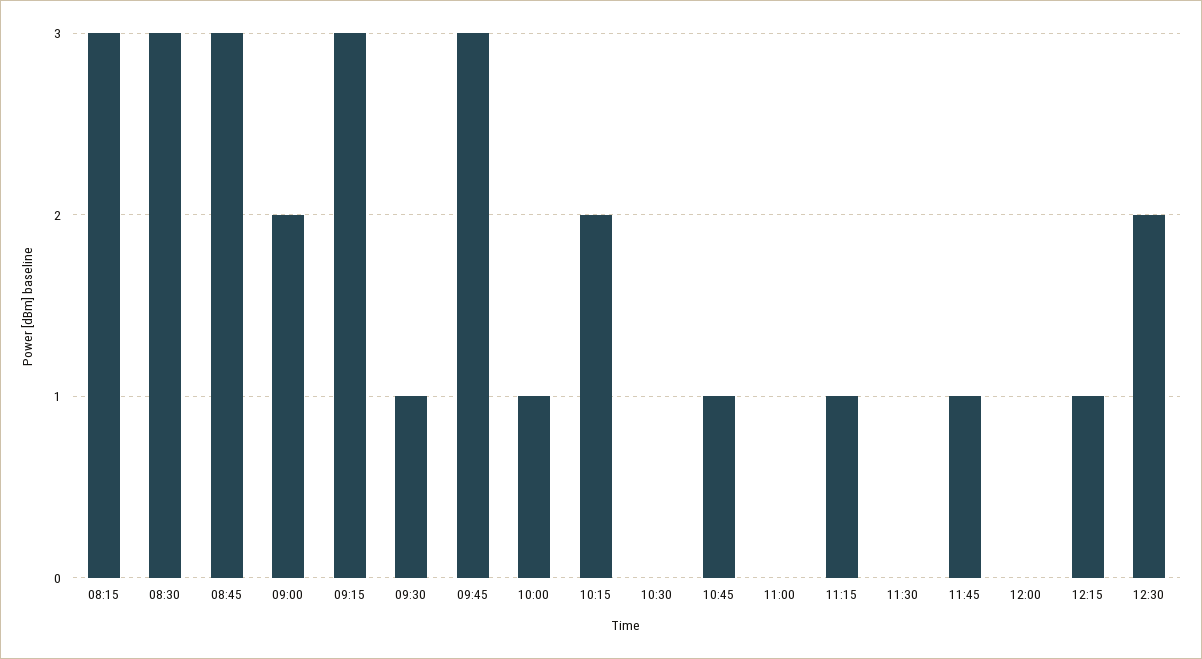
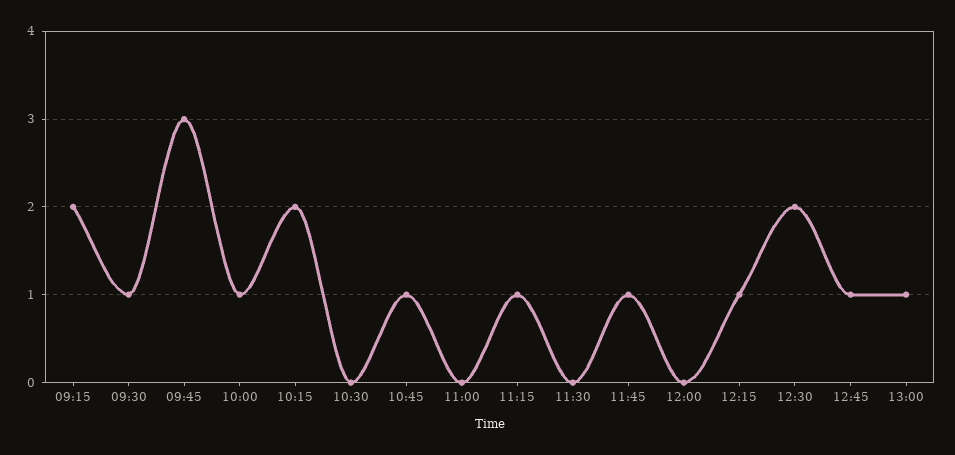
08:15: 3 -> none
08:30: 3 -> none
08:45: 3 -> none
09:00: 2 -> none
09:15: 3 -> 2
12:45: none -> 1
13:00: none -> 1

